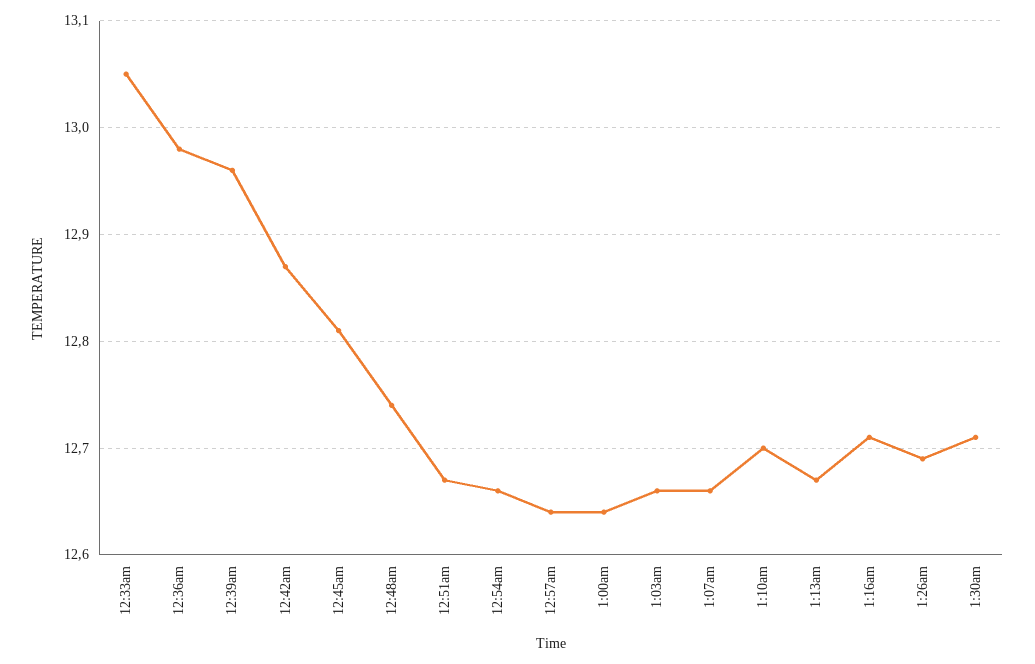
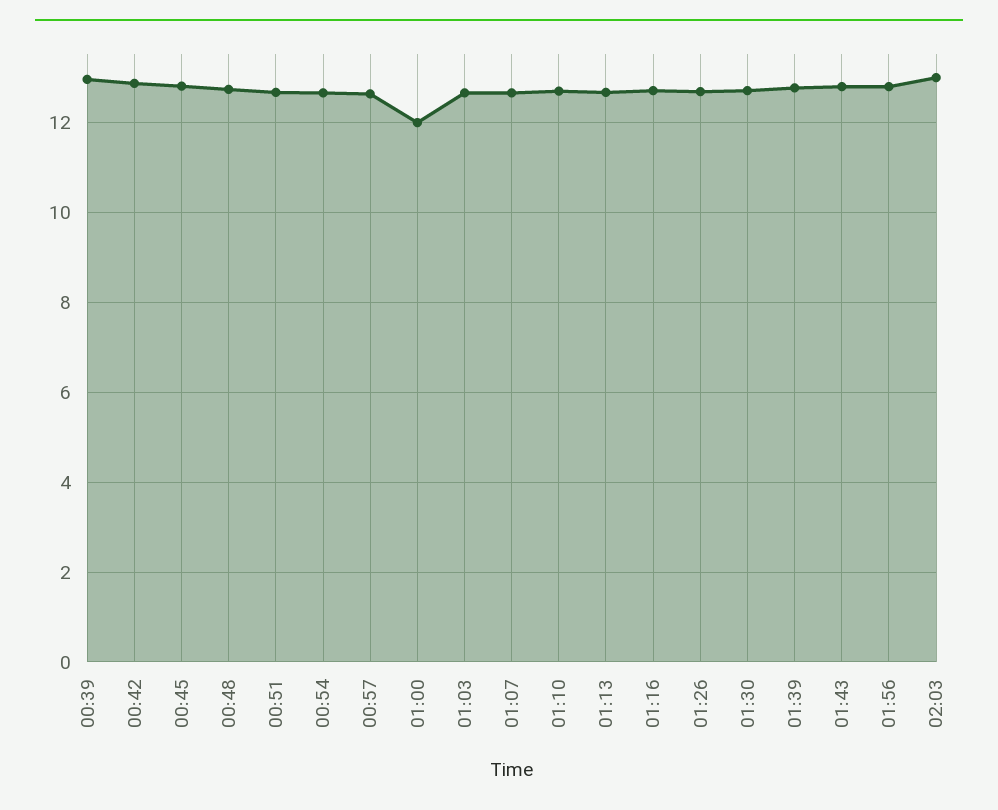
12:33am: 13.05 -> none
12:36am: 12.98 -> none
1:00am: 12.64 -> 12
01:39: none -> 12.8
01:43: none -> 12.8
01:56: none -> 12.8
02:03: none -> 13

